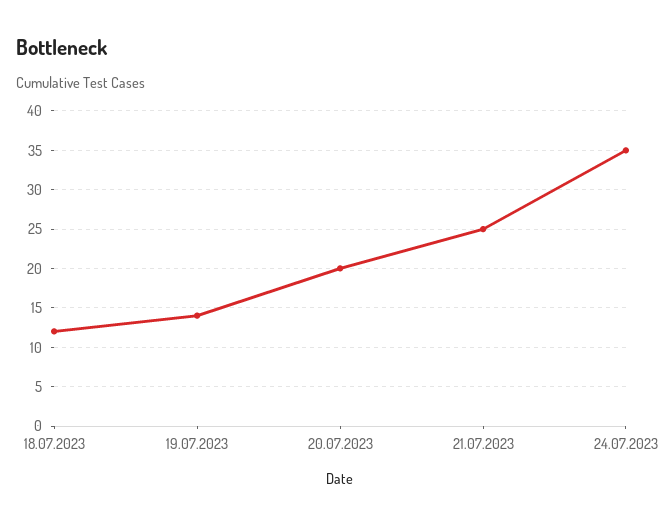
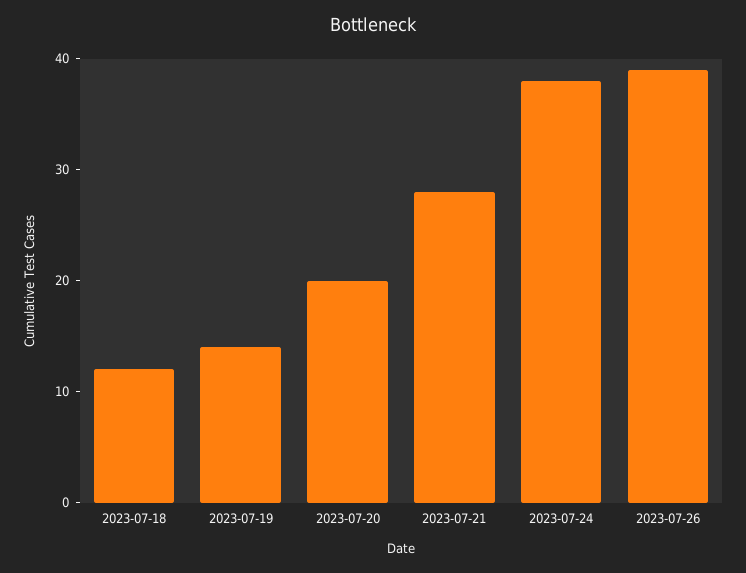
21.07.2023: 25 -> 28
24.07.2023: 35 -> 38
2023-07-26: none -> 39

